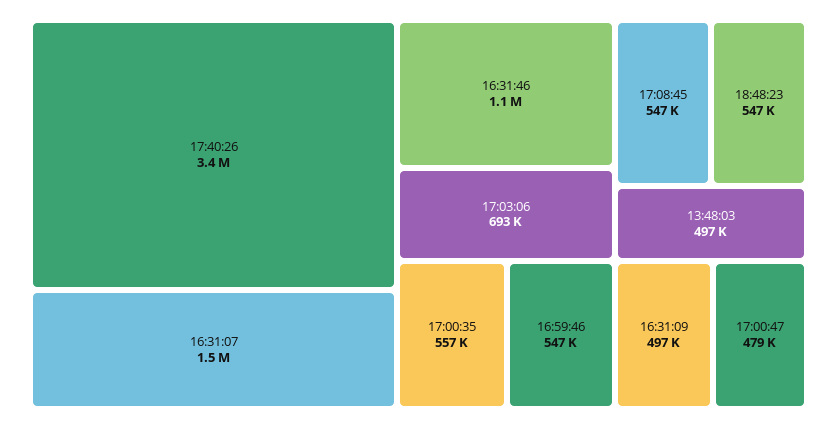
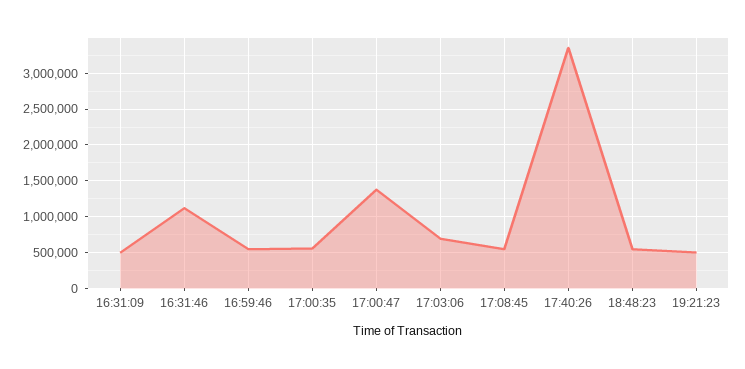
16:31:07: 1500000 -> none
13:48:03: 497000 -> none
17:00:47: 479000 -> 1400000
19:21:23: none -> 500000

